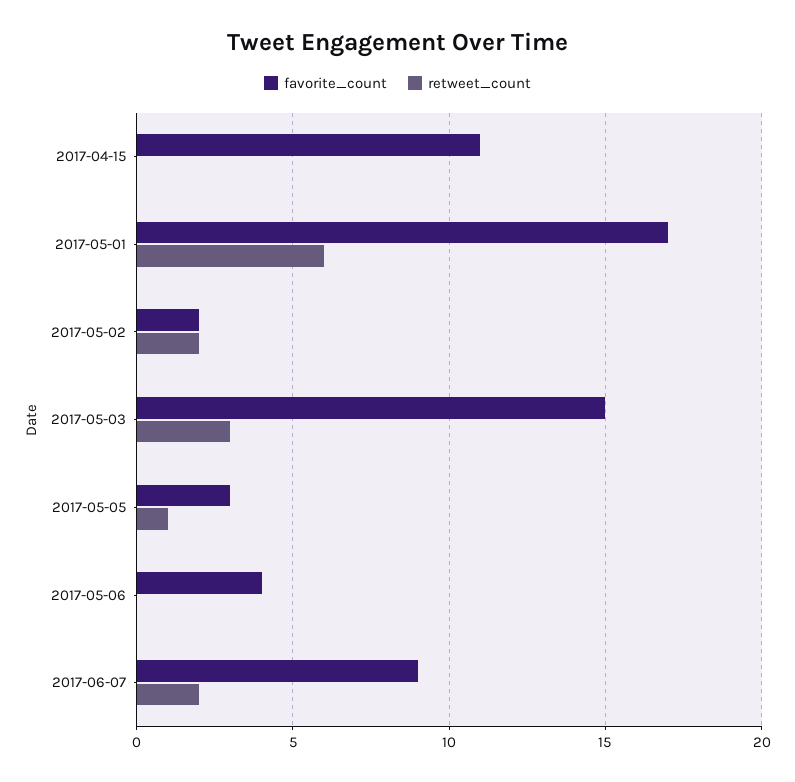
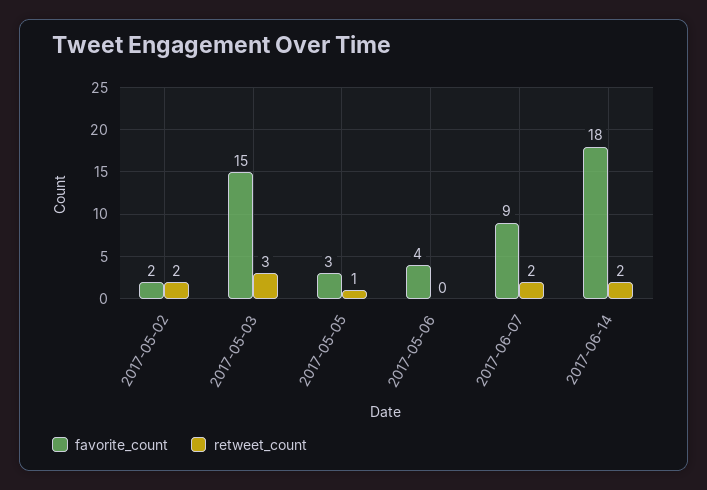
favorite_count, 2017-04-15: 11 -> none
retweet_count, 2017-04-15: 0 -> none
favorite_count, 2017-05-01: 17 -> none
retweet_count, 2017-05-01: 6 -> none
favorite_count, 2017-06-14: none -> 18
retweet_count, 2017-06-14: none -> 2

